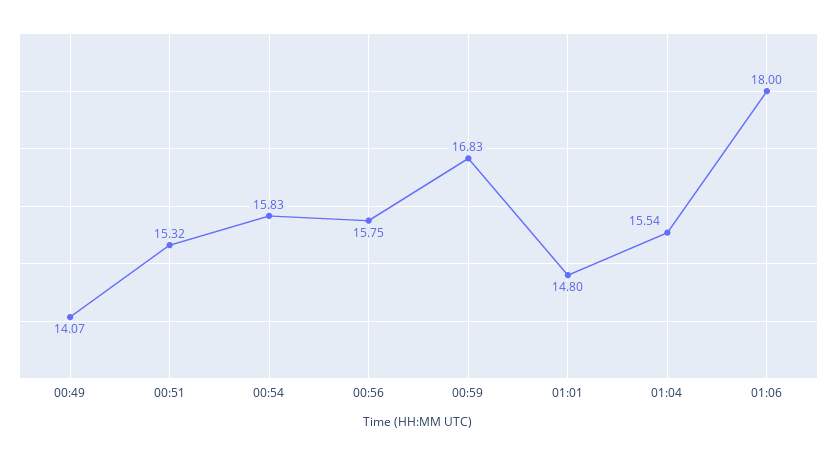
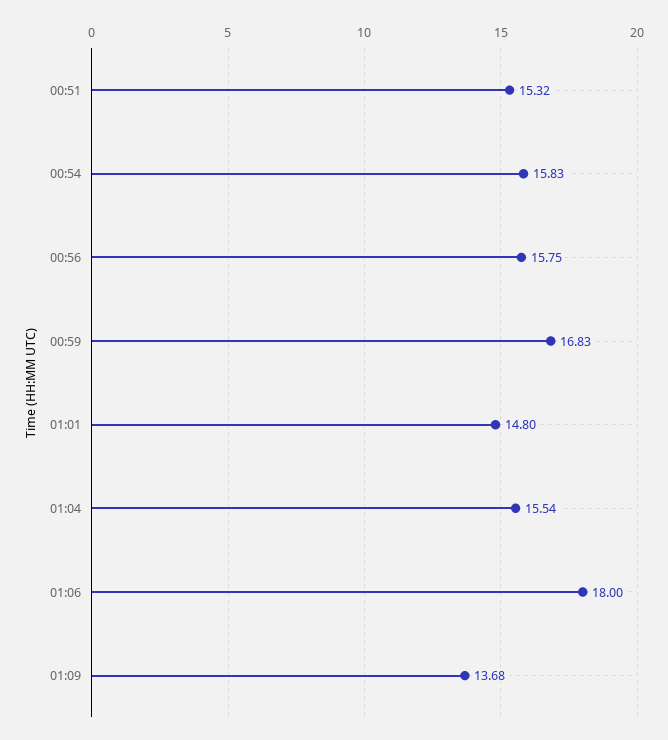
00:49: 14.07 -> none
01:09: none -> 13.68

